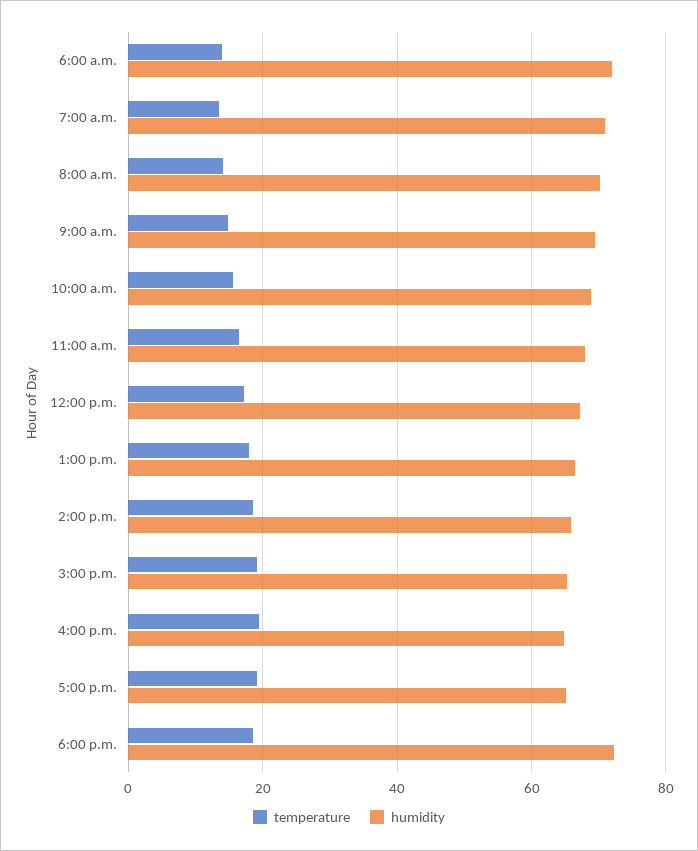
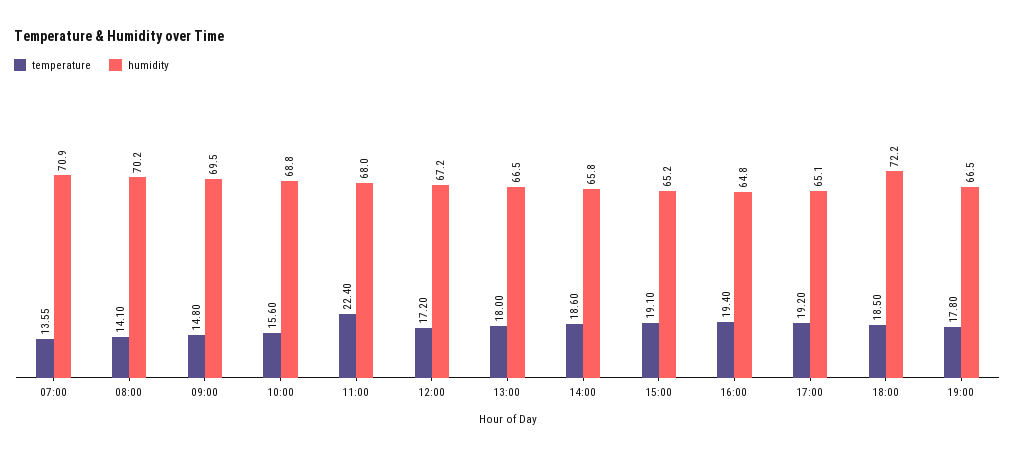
temperature, 6:00 a.m.: 14 -> none
humidity, 6:00 a.m.: 72 -> none
temperature, 11:00 a.m.: 16 -> 22.4
temperature, 19:00: none -> 17.8
humidity, 19:00: none -> 66.5

